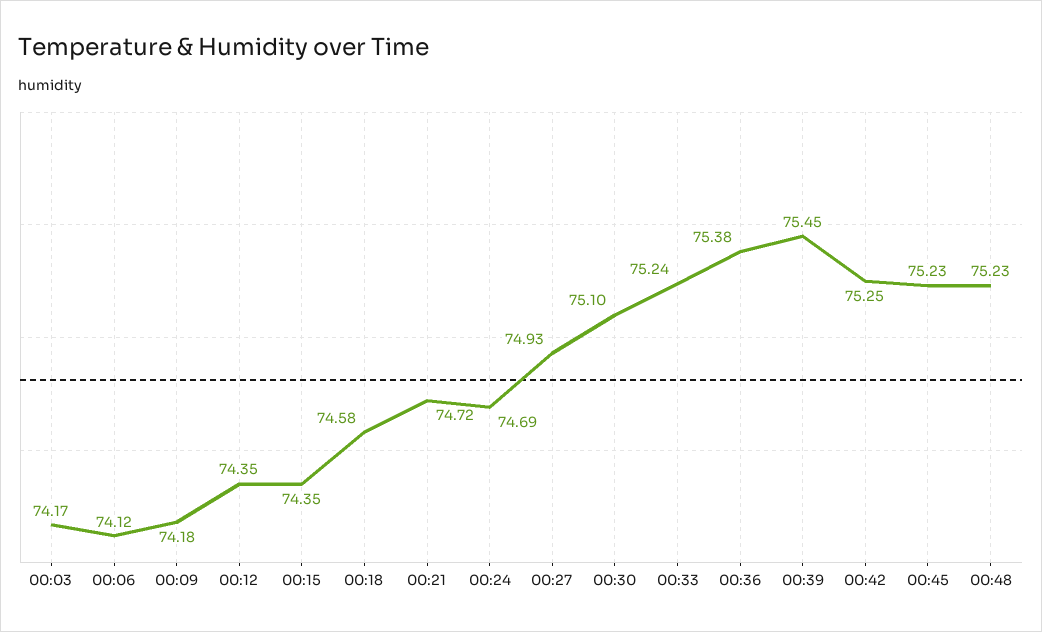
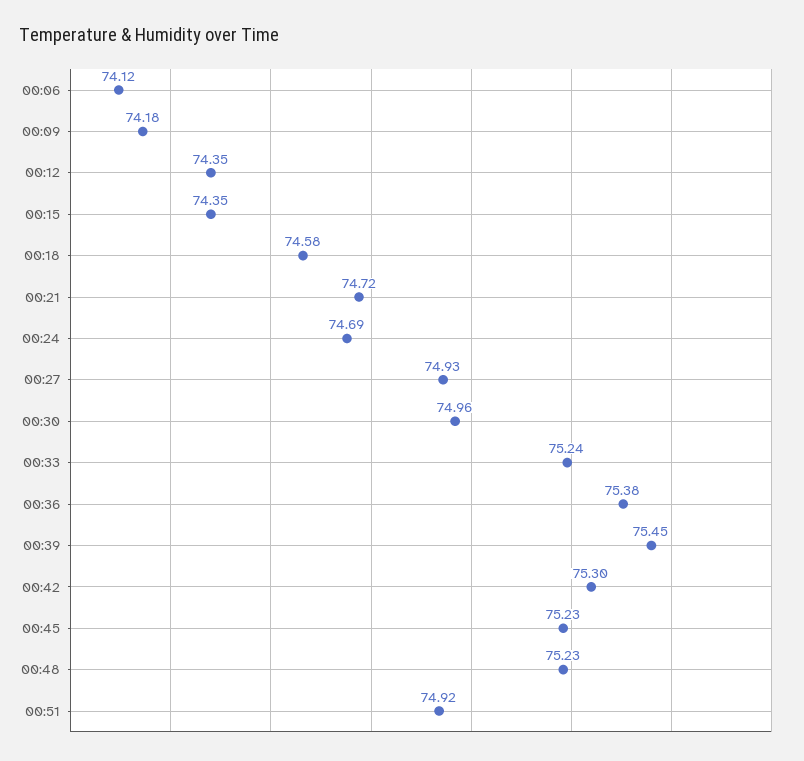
00:03: 74.17 -> none
00:30: 75.1 -> 74.96
00:42: 75.25 -> 75.3
00:51: none -> 74.92

